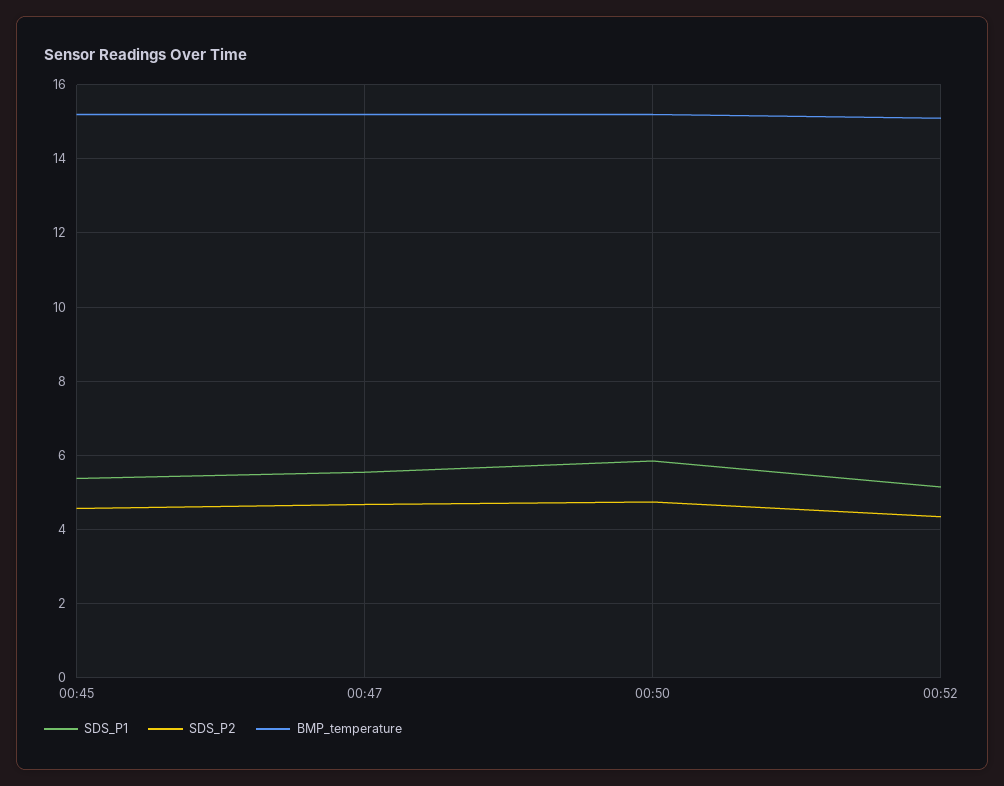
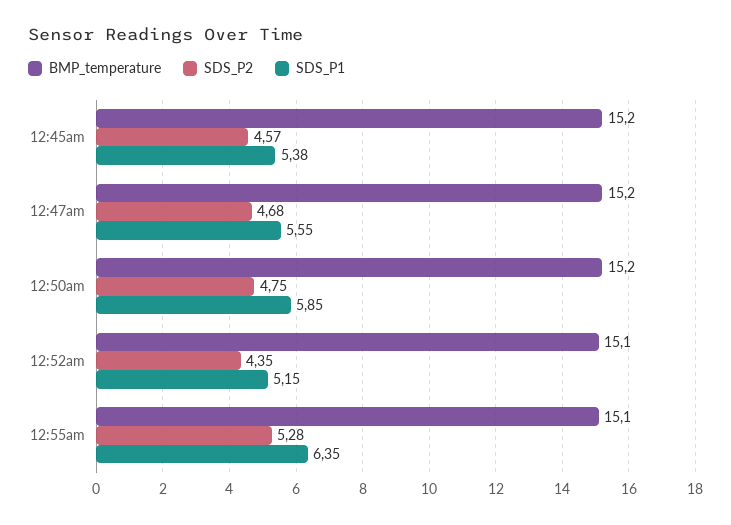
BMP_temperature, 12:55am: none -> 15.1
SDS_P2, 12:55am: none -> 5.28
SDS_P1, 12:55am: none -> 6.35

